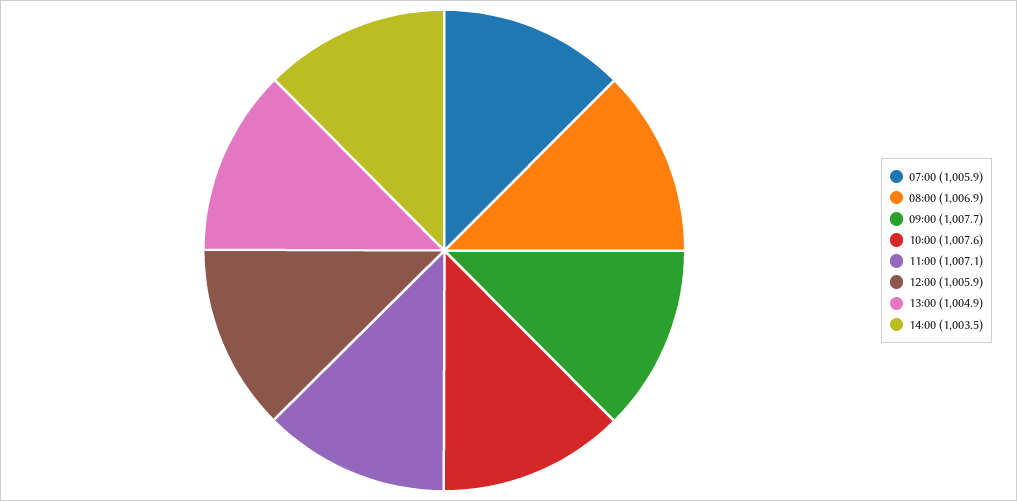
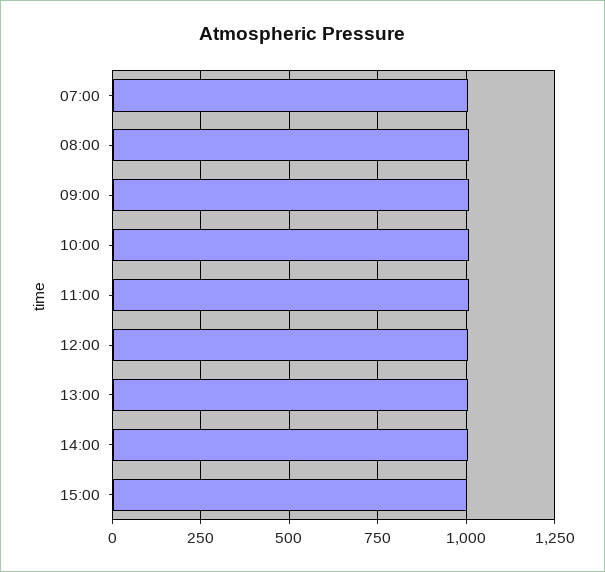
15:00: none -> 1000

